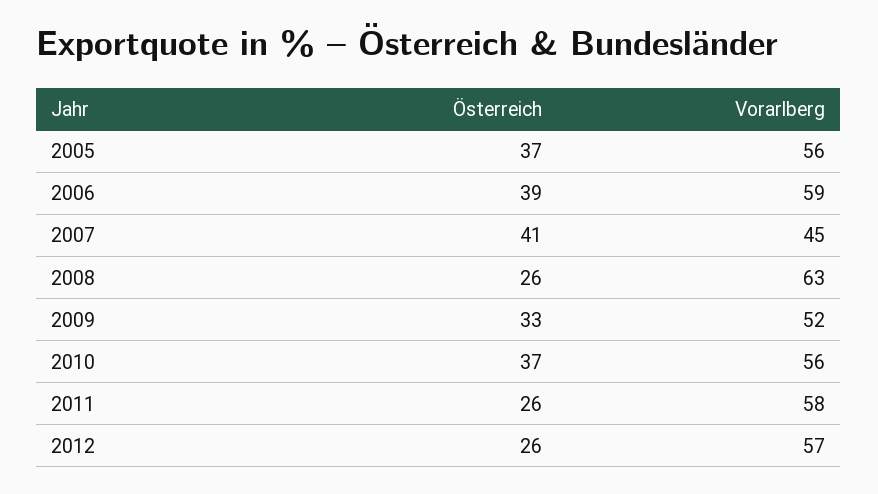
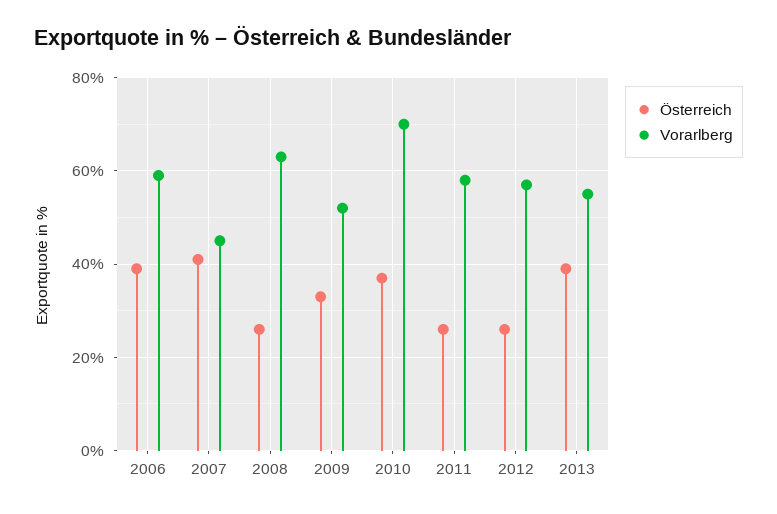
Österreich, 2005: 37 -> none
Vorarlberg, 2005: 56 -> none
Vorarlberg, 2010: 56 -> 70
Österreich, 2013: none -> 40
Vorarlberg, 2013: none -> 55

